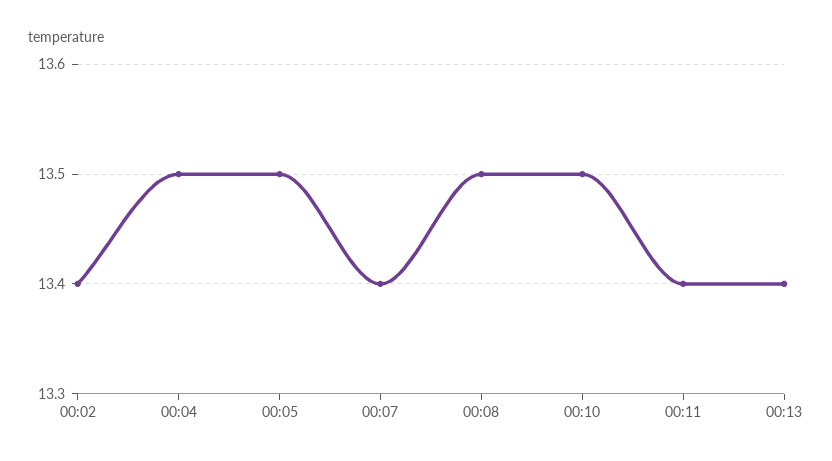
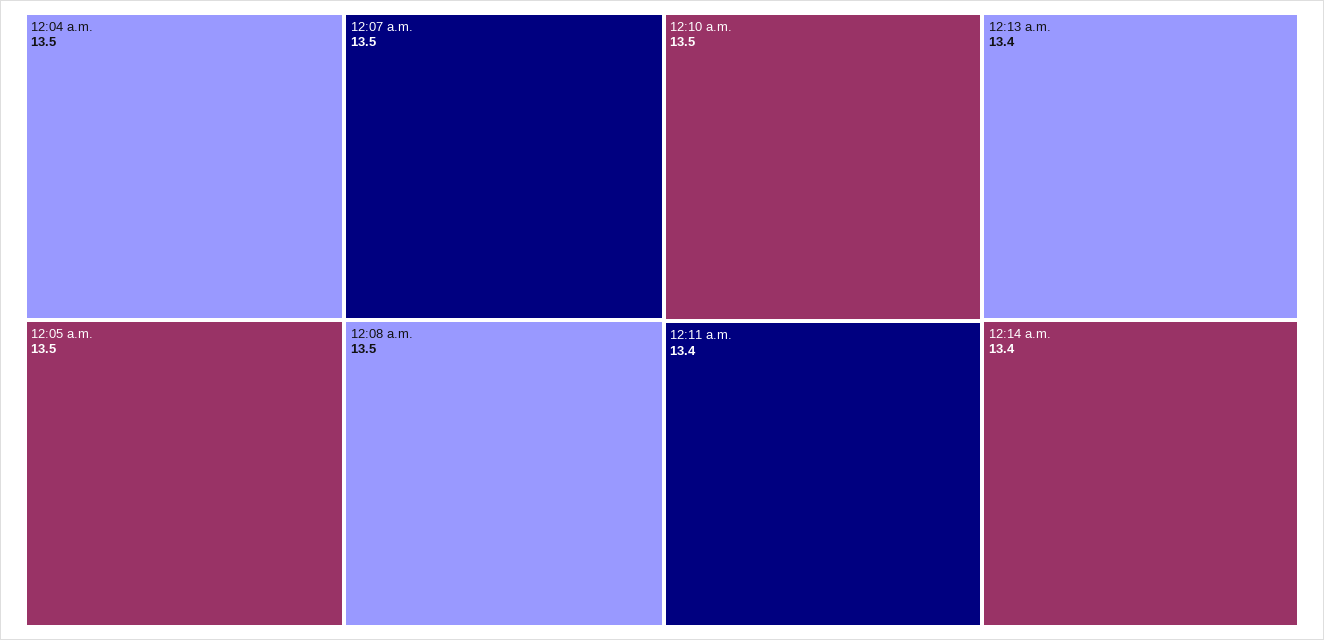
00:02: 13.4 -> none
00:07: 13.4 -> 13.5
12:14 a.m.: none -> 13.4

